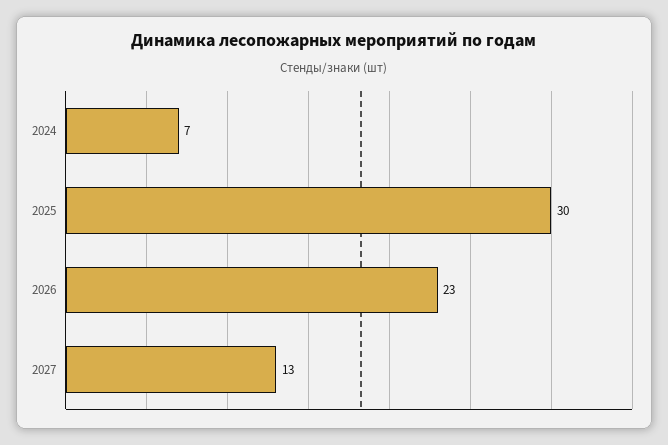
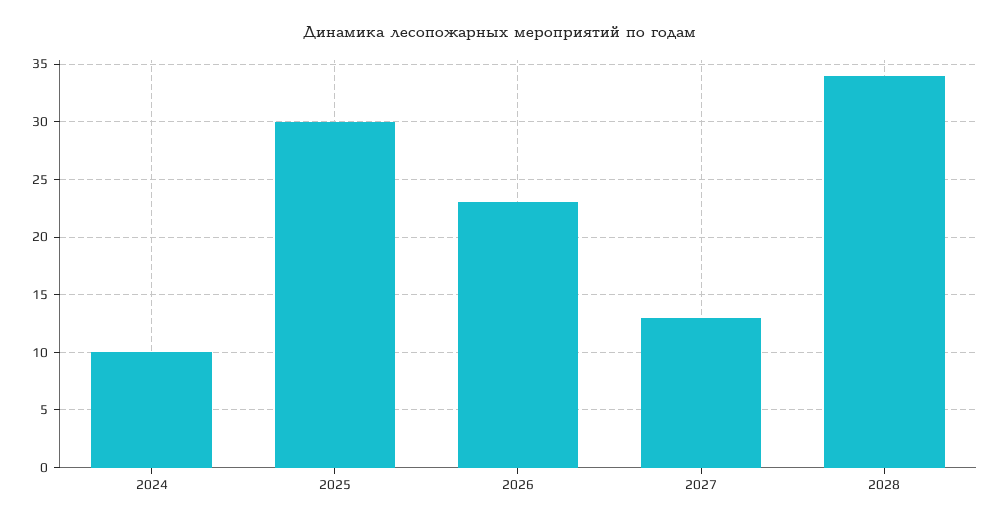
2024: 7 -> 10
2028: none -> 34

